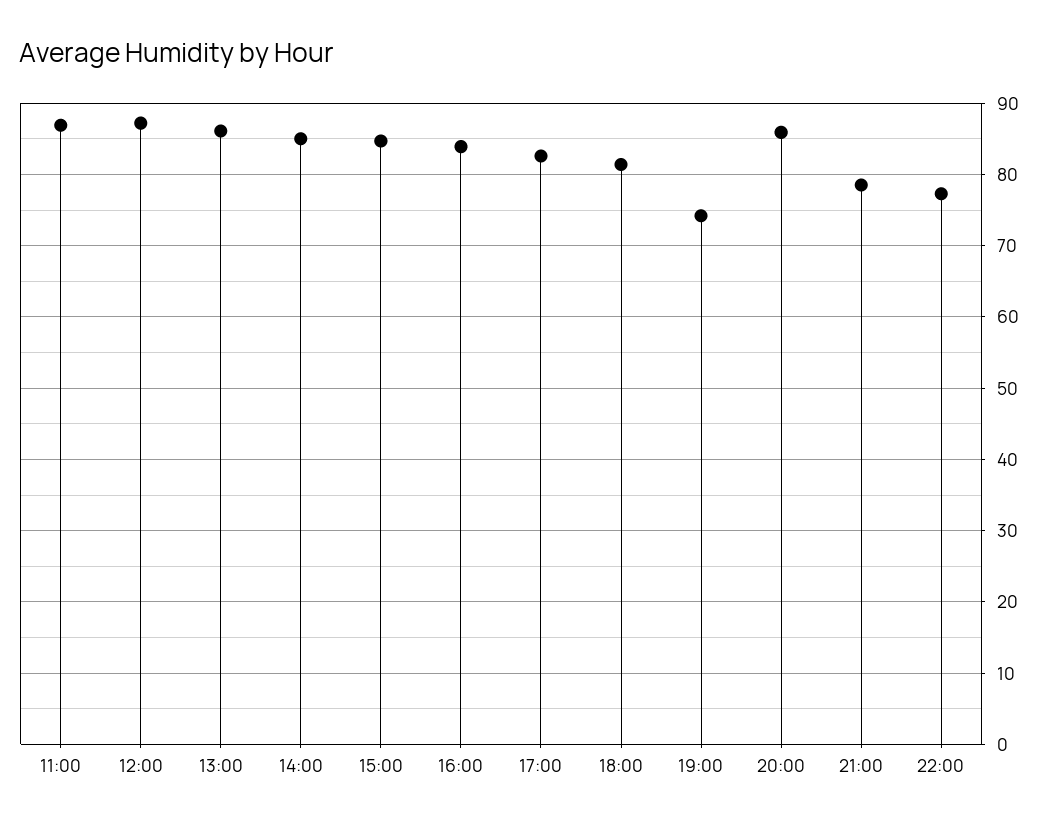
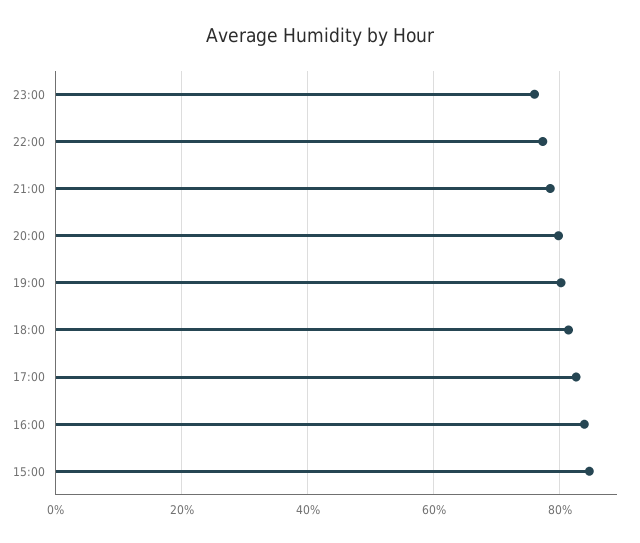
11:00: 87 -> none
12:00: 87 -> none
13:00: 86 -> none
14:00: 85 -> none
19:00: 74 -> 80
20:00: 86 -> 80
23:00: none -> 76

